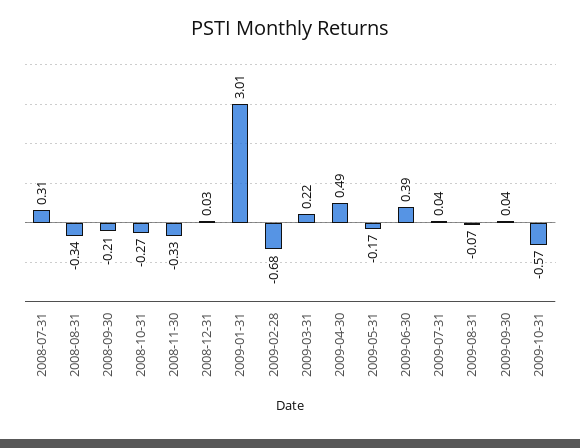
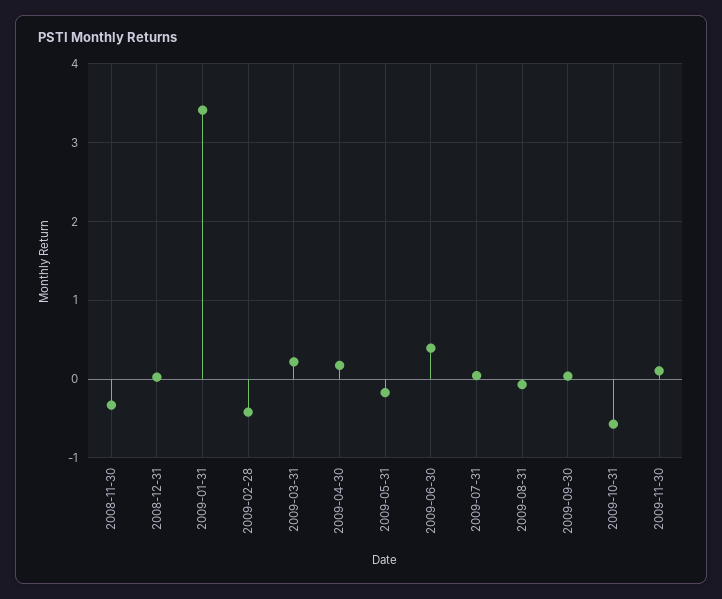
2008-07-31: 0.31 -> none
2008-08-31: -0.34 -> none
2008-09-30: -0.21 -> none
2008-10-31: -0.27 -> none
2009-01-31: 3.01 -> 3.4
2009-02-28: -0.68 -> -0.4
2009-04-30: 0.49 -> 0.2
2009-11-30: none -> 0.1

